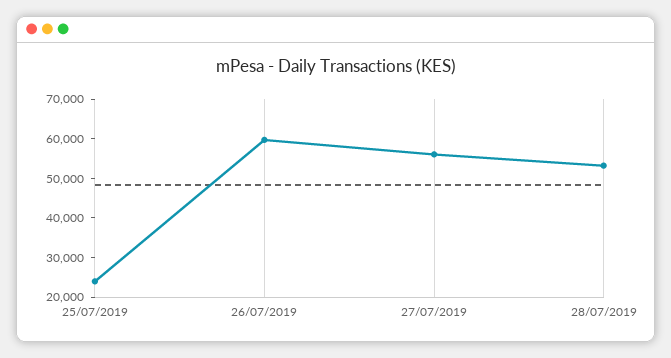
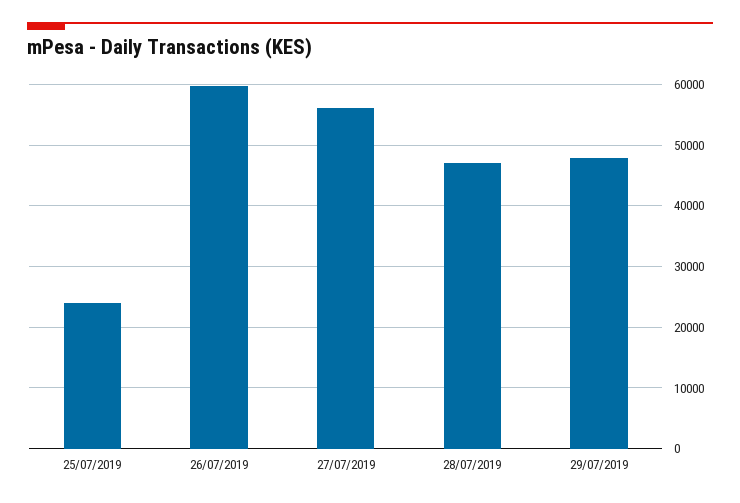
28/07/2019: 52500 -> 47000
29/07/2019: none -> 48000

